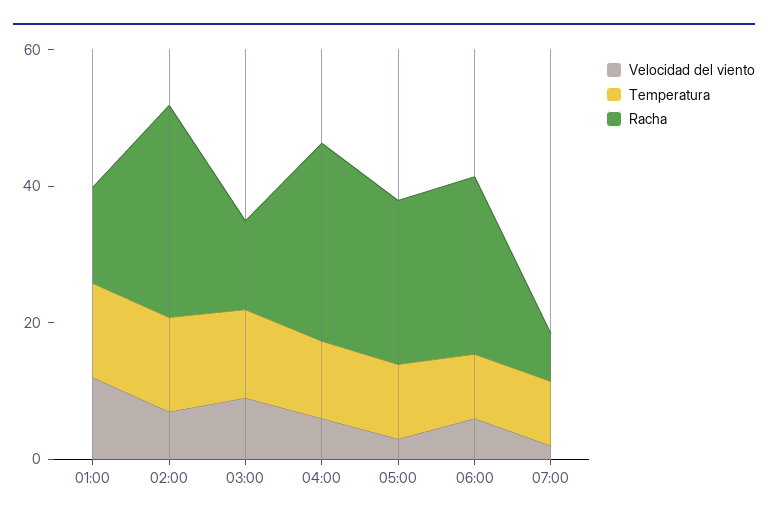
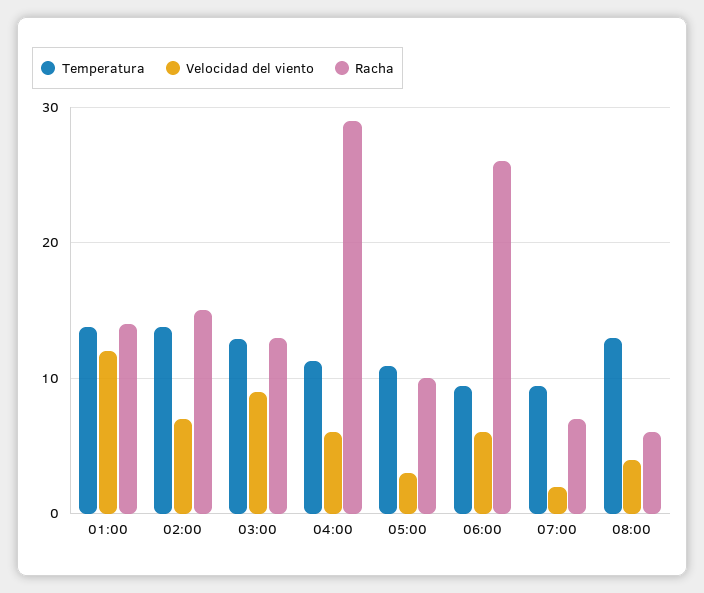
Racha, 02:00: 30 -> 15
Racha, 05:00: 25 -> 10
Temperatura, 08:00: none -> 13
Velocidad del viento, 08:00: none -> 4
Racha, 08:00: none -> 6

